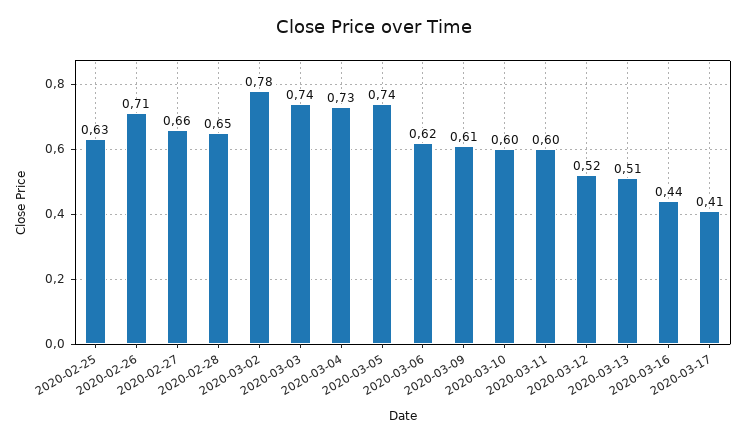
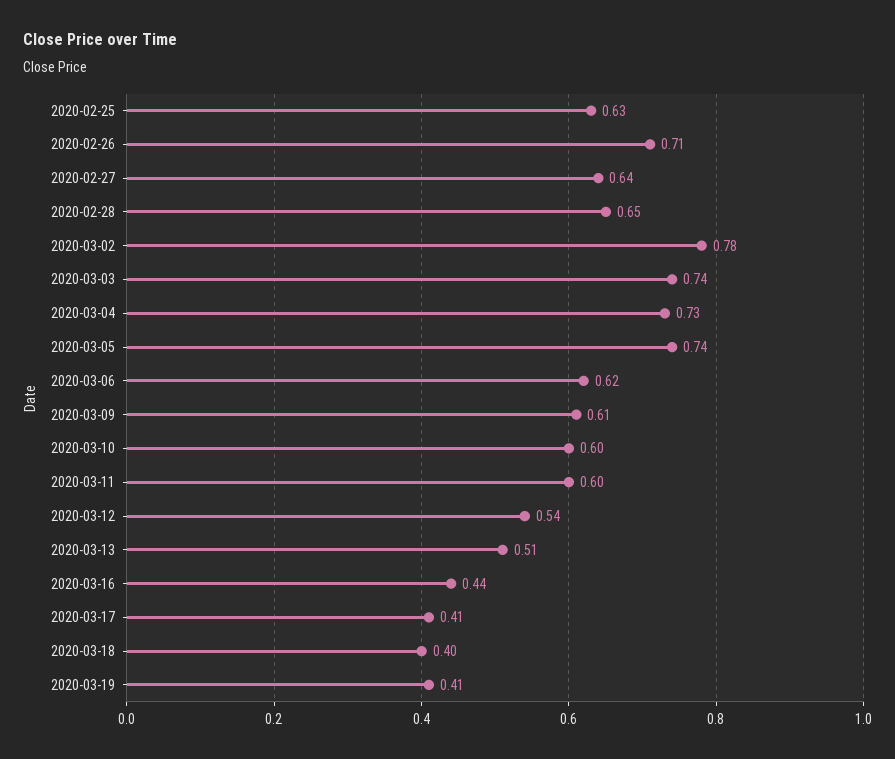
2020-02-27: 0.66 -> 0.64
2020-03-12: 0.52 -> 0.54
2020-03-18: none -> 0.4
2020-03-19: none -> 0.41

